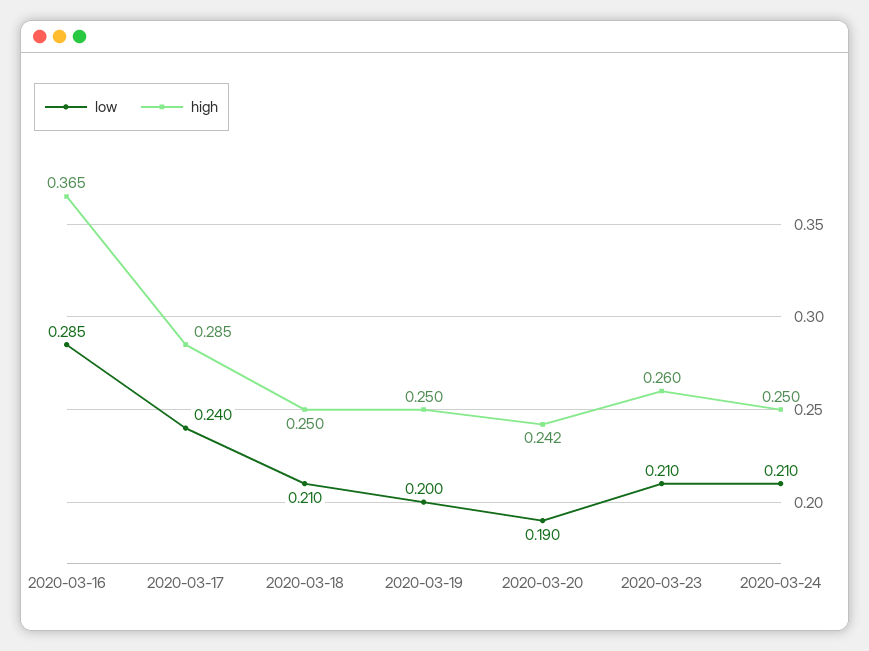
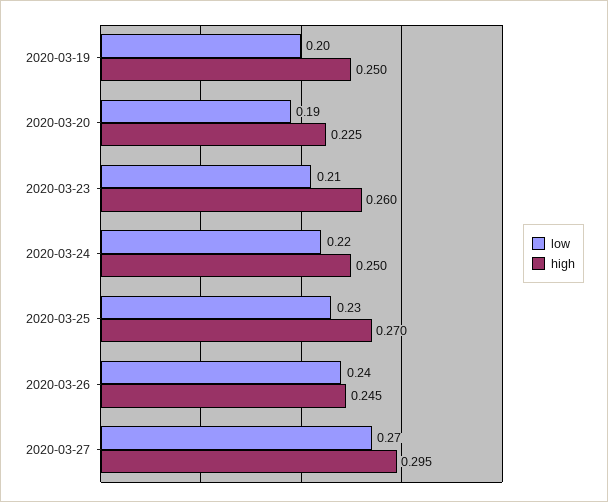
low, 2020-03-16: 0.285 -> none
high, 2020-03-16: 0.365 -> none
low, 2020-03-17: 0.24 -> none
high, 2020-03-17: 0.285 -> none
low, 2020-03-18: 0.21 -> none
high, 2020-03-18: 0.25 -> none
high, 2020-03-20: 0.242 -> 0.225
low, 2020-03-24: 0.21 -> 0.22
low, 2020-03-25: none -> 0.23
high, 2020-03-25: none -> 0.27
low, 2020-03-26: none -> 0.24
high, 2020-03-26: none -> 0.245
low, 2020-03-27: none -> 0.27
high, 2020-03-27: none -> 0.295

